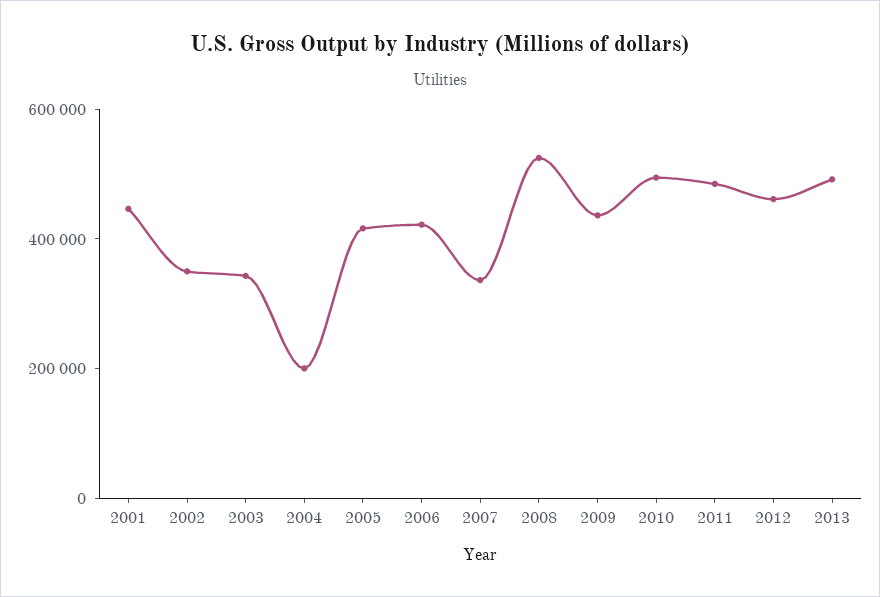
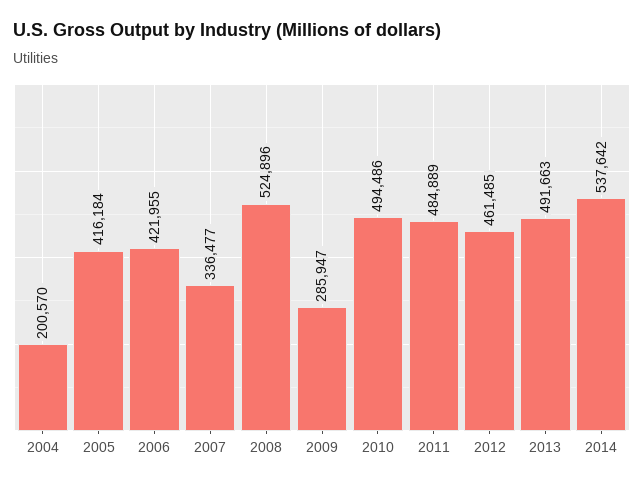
2001: 450000 -> none
2002: 350000 -> none
2003: 350000 -> none
2009: 450000 -> 285947
2014: none -> 537642

